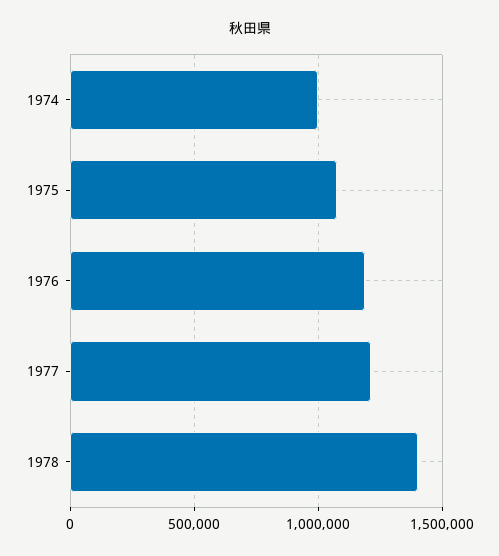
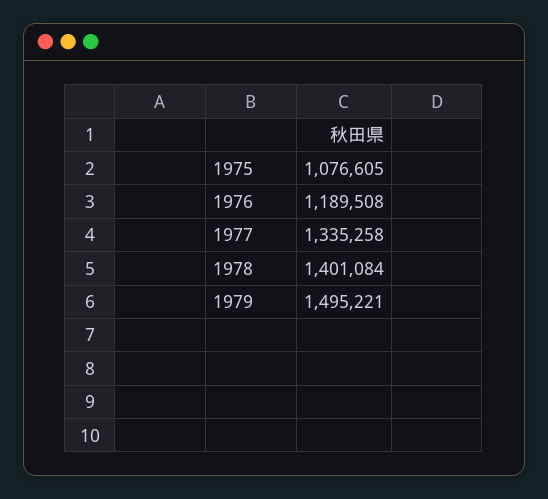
1974: 1000000 -> none
1977: 1200000 -> 1335258
1979: none -> 1495221

